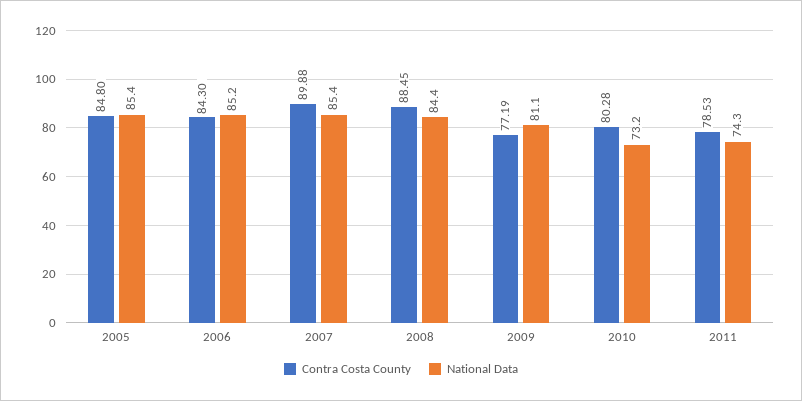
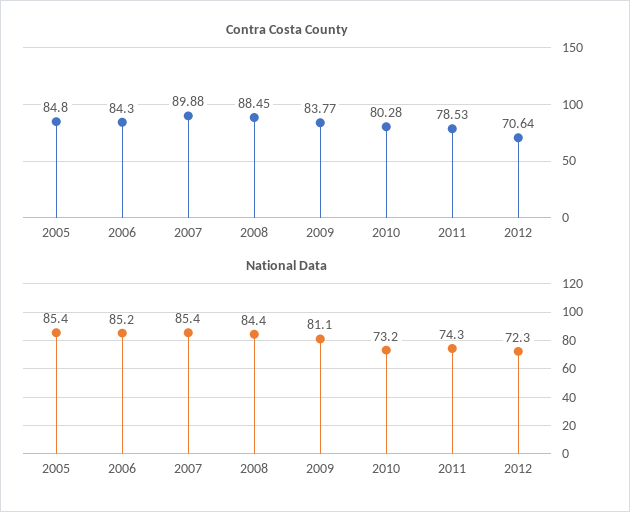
Contra Costa County, 2009: 77.19 -> 83.77
Contra Costa County, 2012: none -> 70.64
National Data, 2012: none -> 72.3

